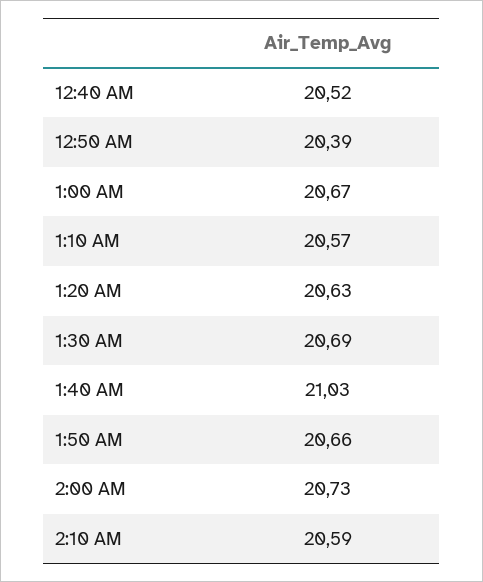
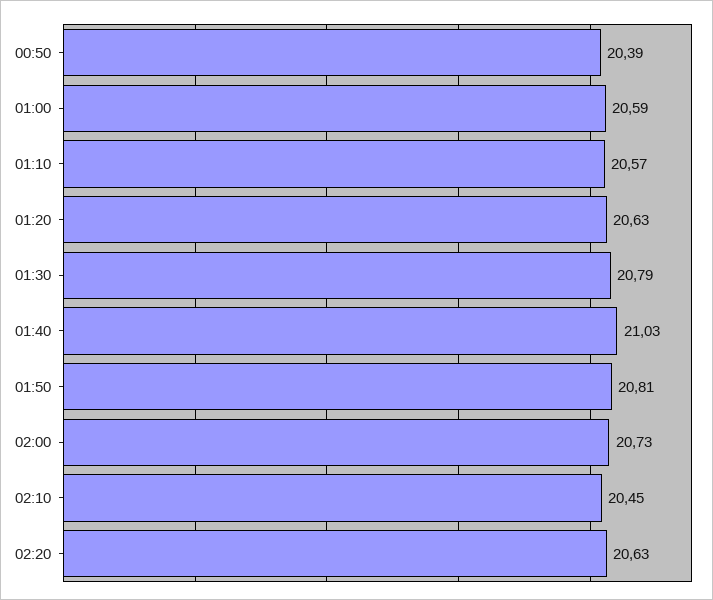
12:40 AM: 20.52 -> none
1:00 AM: 20.67 -> 20.59
1:30 AM: 20.69 -> 20.79
1:50 AM: 20.66 -> 20.81
2:10 AM: 20.59 -> 20.45
02:20: none -> 20.63

